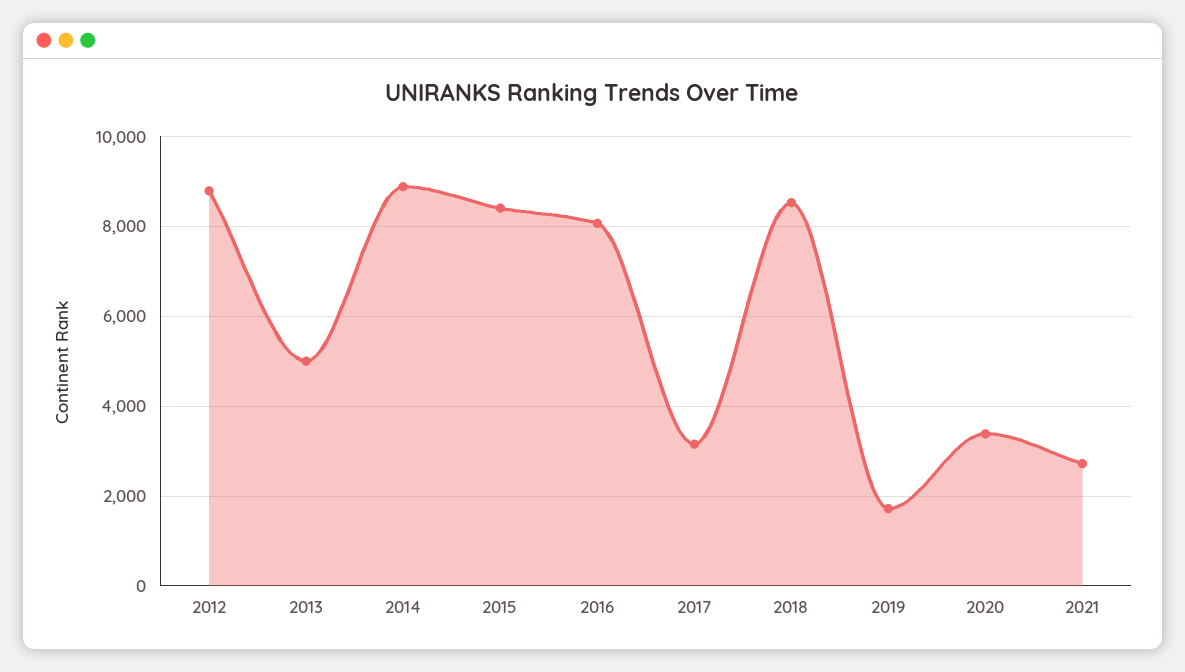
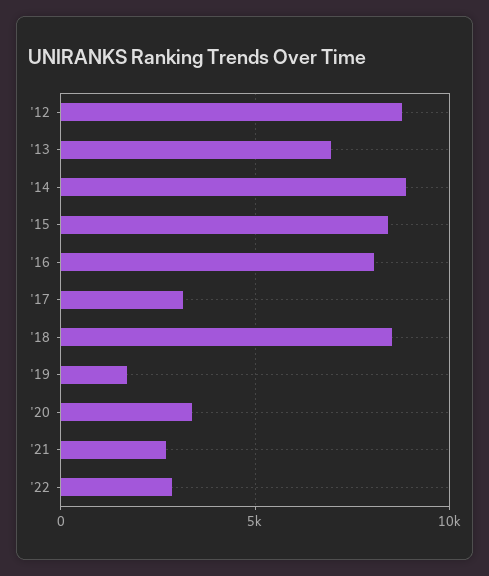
2013: 5000 -> 7000
'22: none -> 3000

